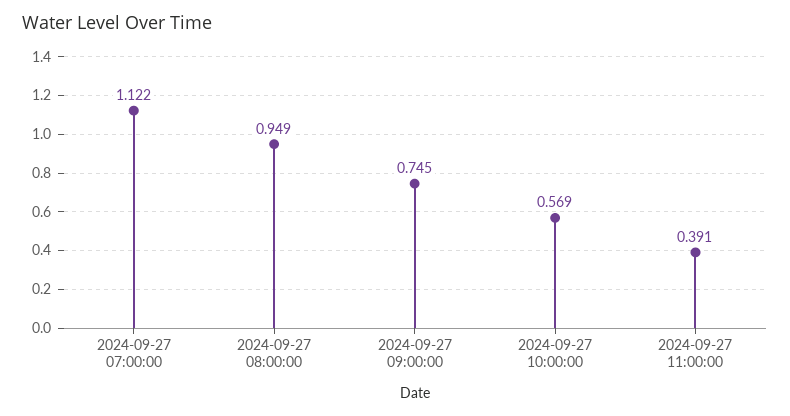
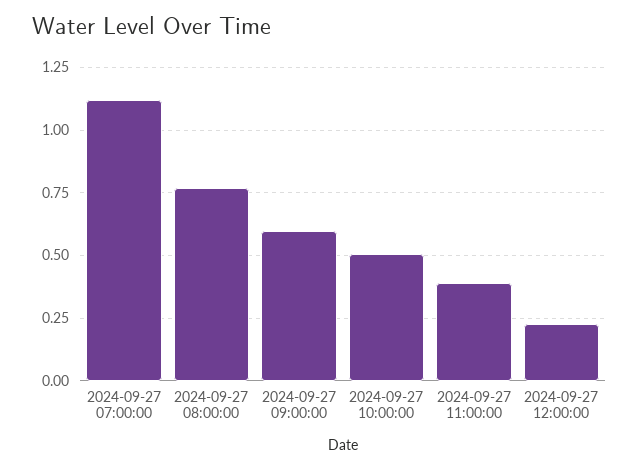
2024-09-27 08:00:00: 0.949 -> 0.775
2024-09-27 09:00:00: 0.745 -> 0.6
2024-09-27 10:00:00: 0.569 -> 0.5
2024-09-27 12:00:00: none -> 0.225

